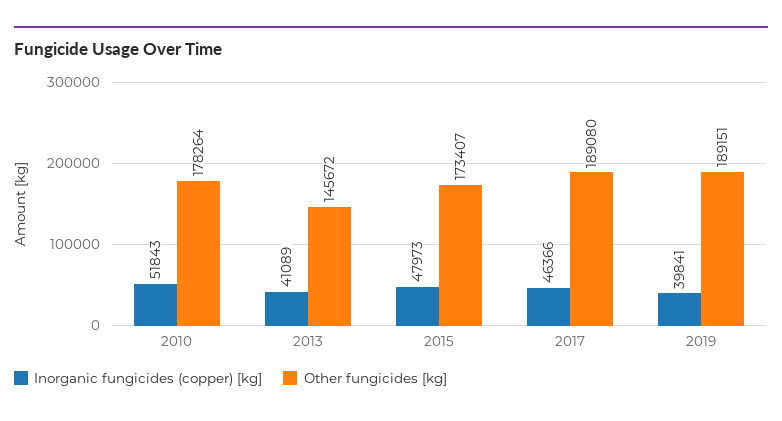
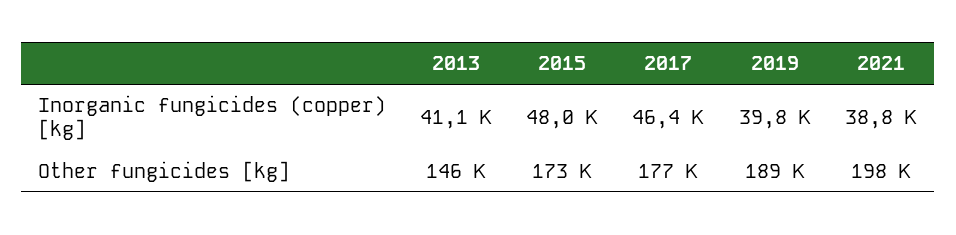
Inorganic fungicides (copper) [kg], 2010: 51843 -> none
Other fungicides [kg], 2010: 178264 -> none
Other fungicides [kg], 2017: 189080 -> 177000
Inorganic fungicides (copper) [kg], 2021: none -> 38800
Other fungicides [kg], 2021: none -> 198000

